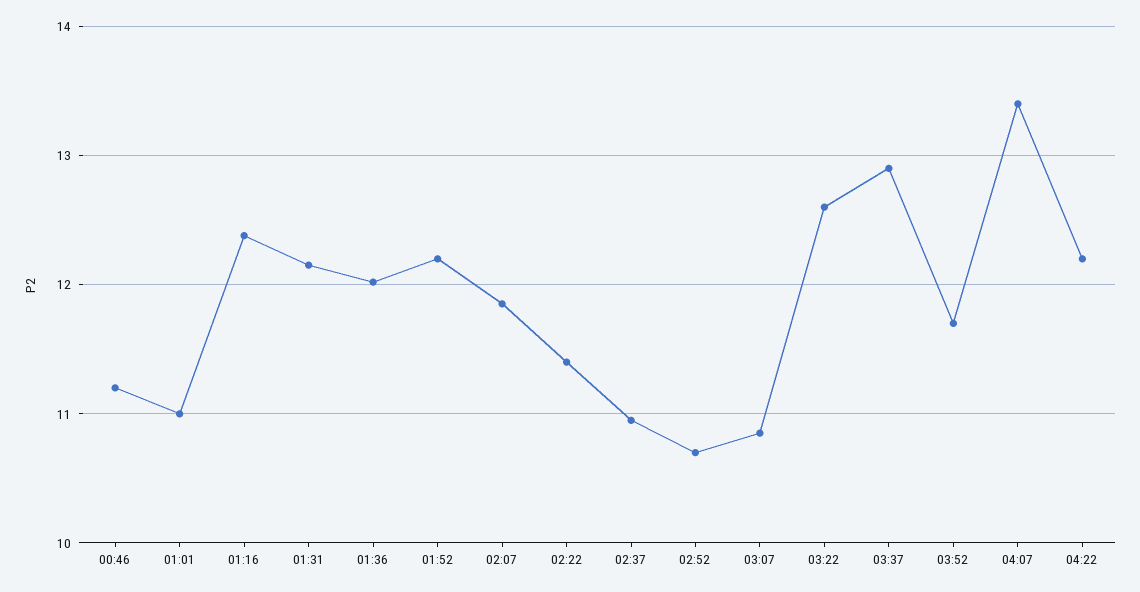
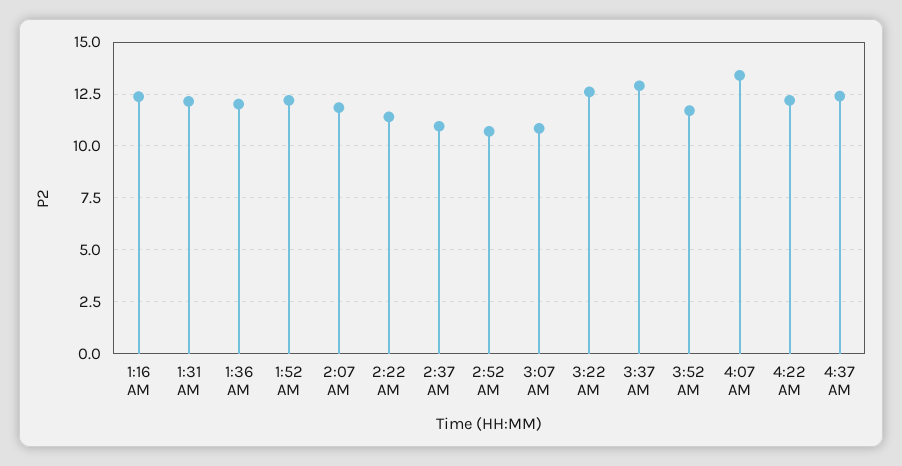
00:46: 11.2 -> none
01:01: 11 -> none
4:37 AM: none -> 12.5

